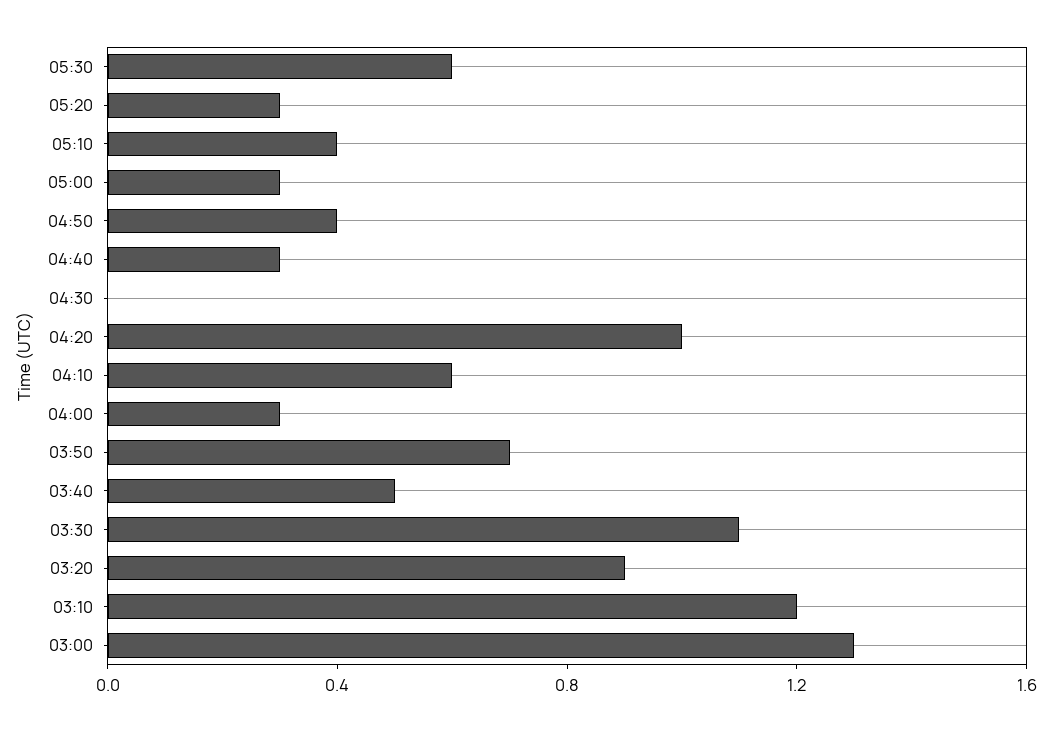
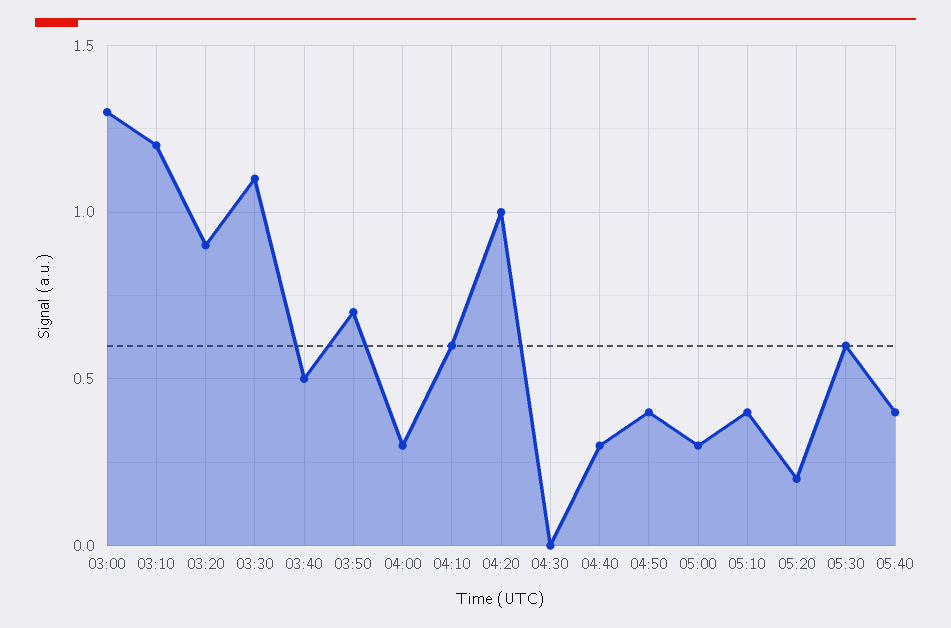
05:20: 0.3 -> 0.2
05:40: none -> 0.4

